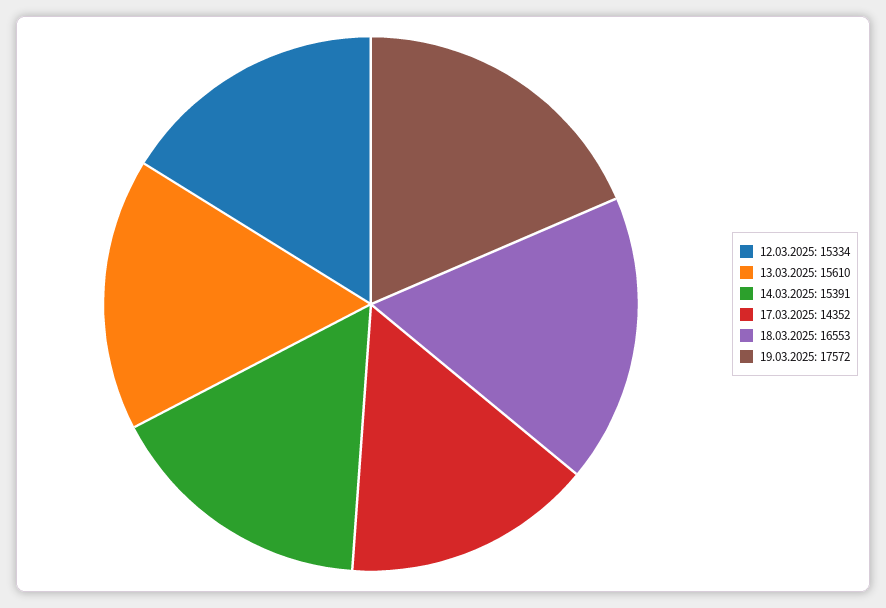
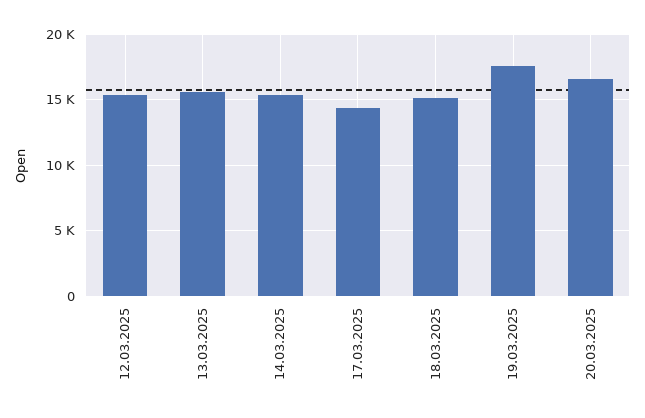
18.03.2025: 16553 -> 15000
20.03.2025: none -> 16500

